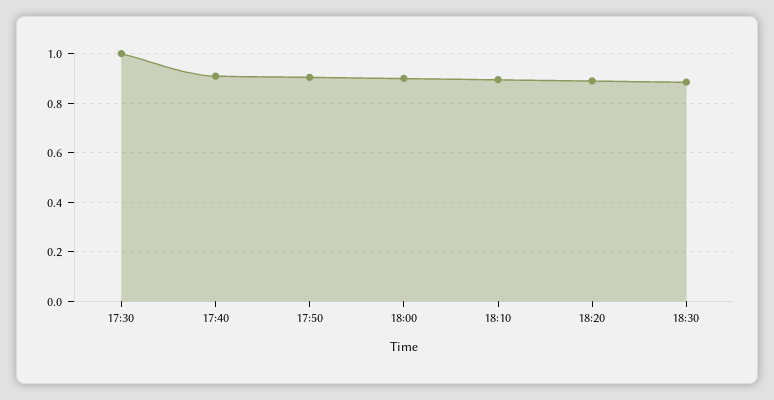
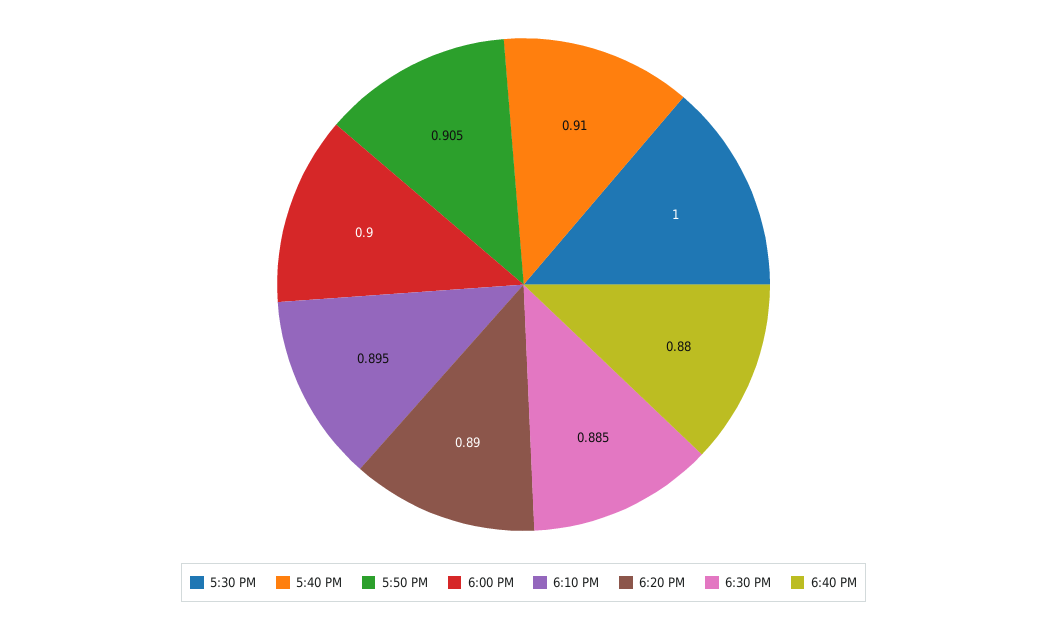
6:40 PM: none -> 0.88

